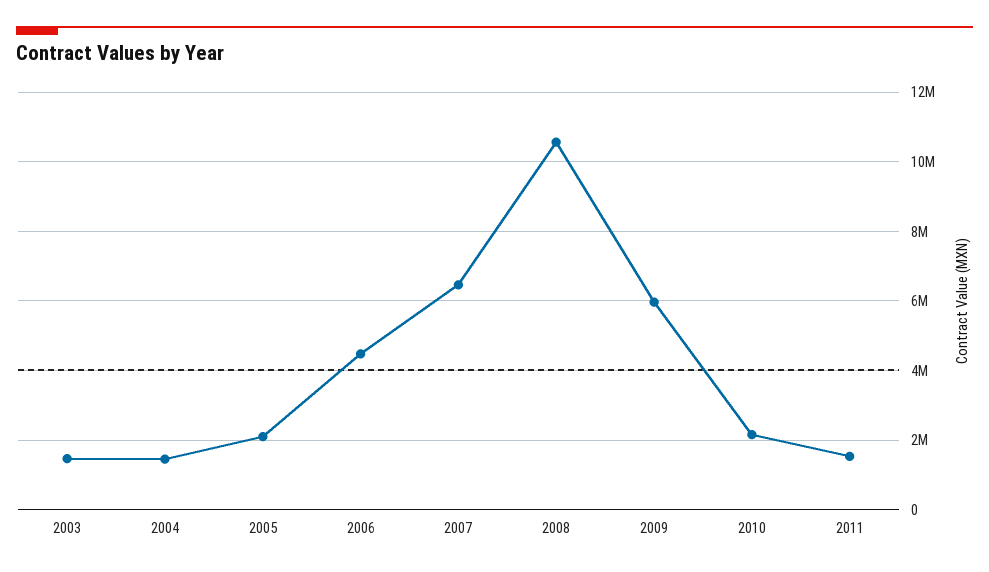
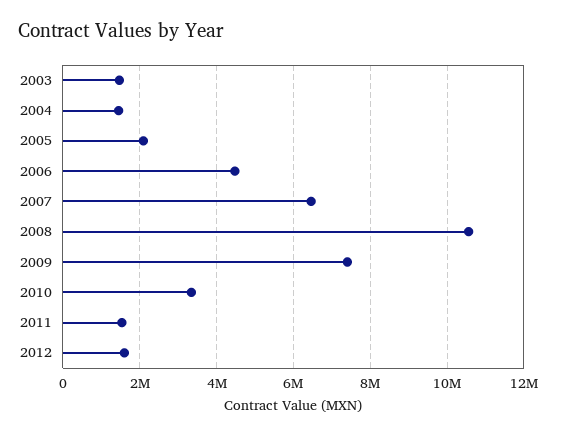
2009: 6000000 -> 7400000
2010: 2200000 -> 3400000
2012: none -> 1600000

